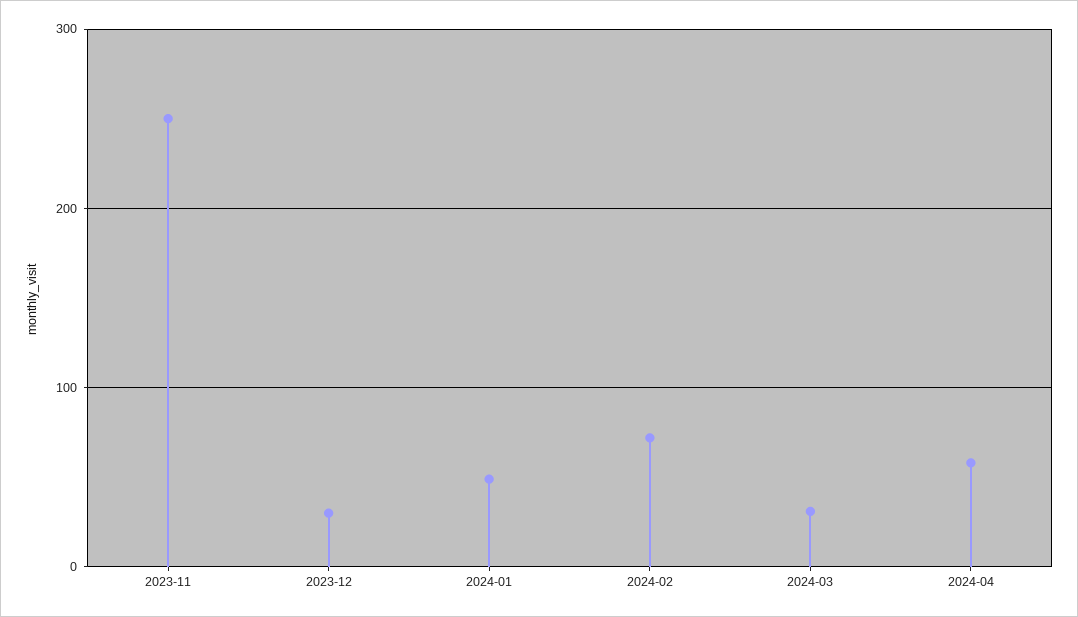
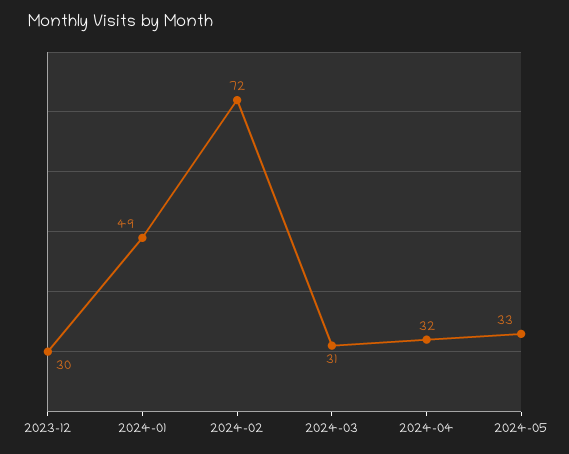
2023-11: 250 -> none
2024-04: 60 -> 32
2024-05: none -> 33

